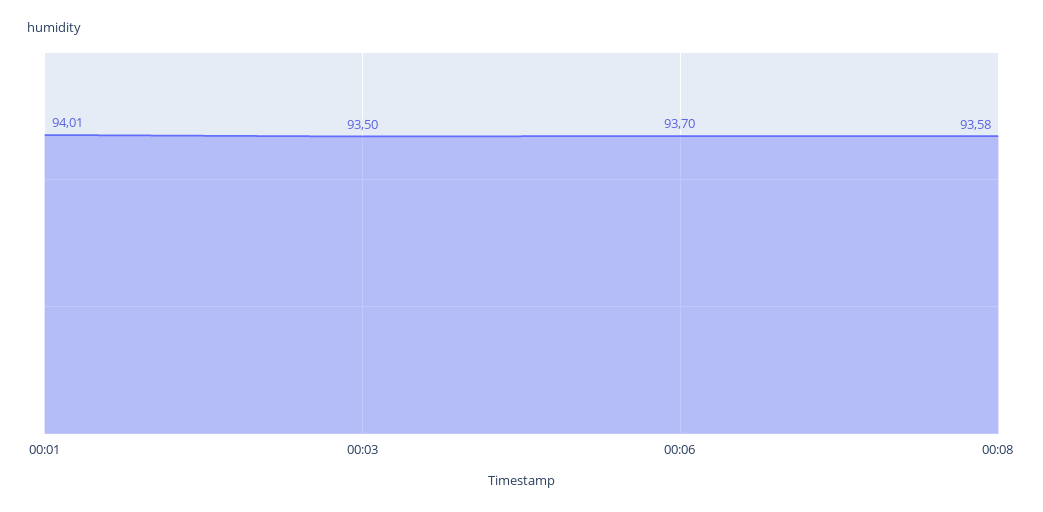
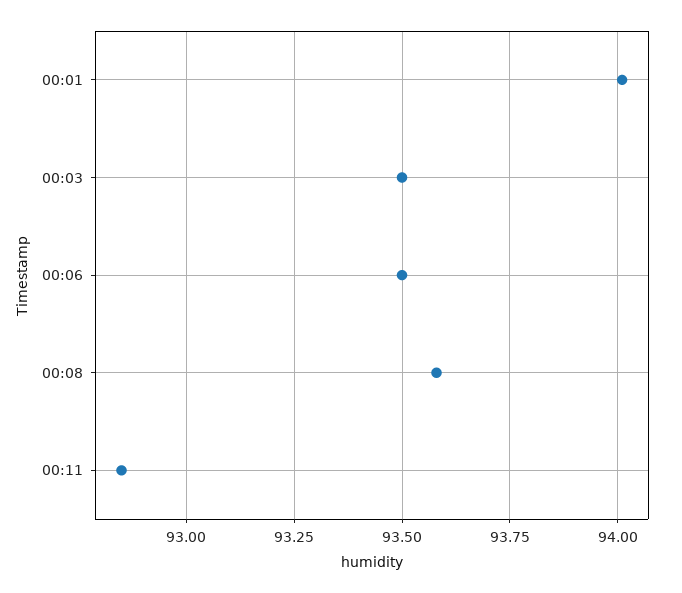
00:06: 93.7 -> 93.5
00:11: none -> 92.85

